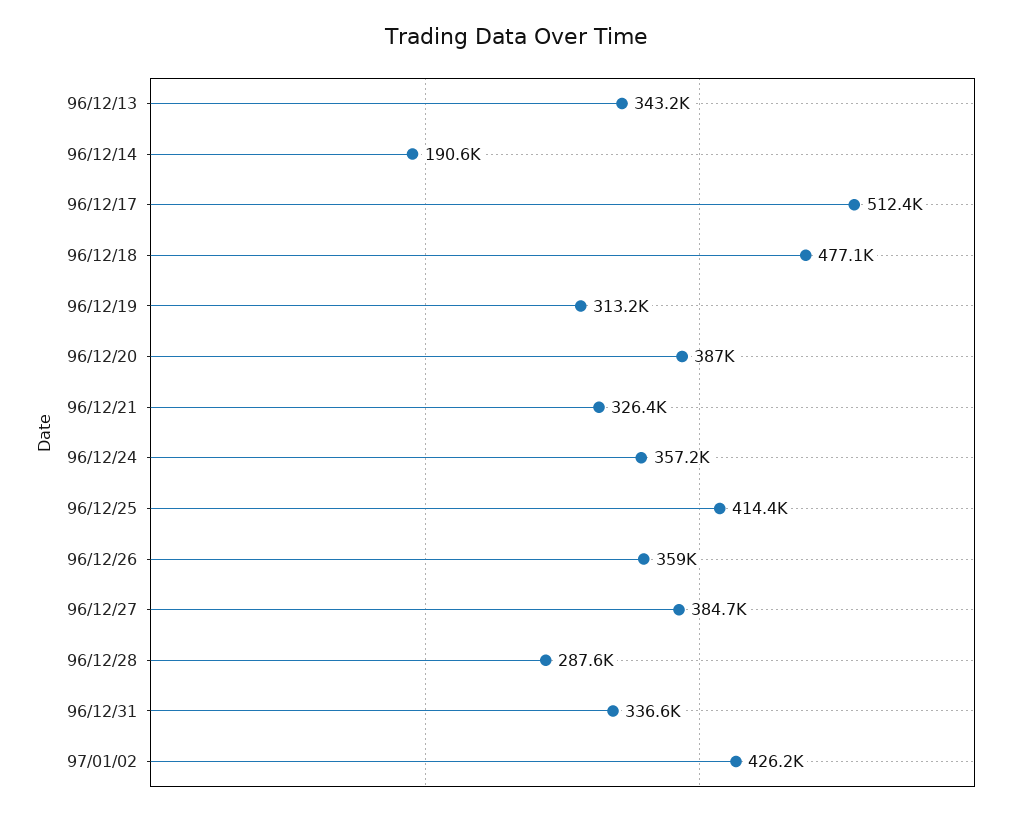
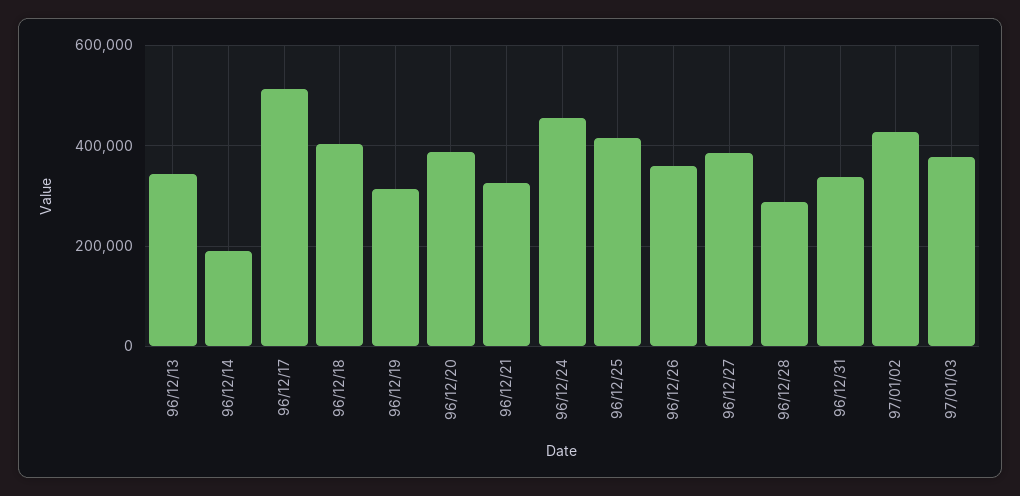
96/12/18: 477100 -> 400000
96/12/24: 357200 -> 460000
97/01/03: none -> 380000

